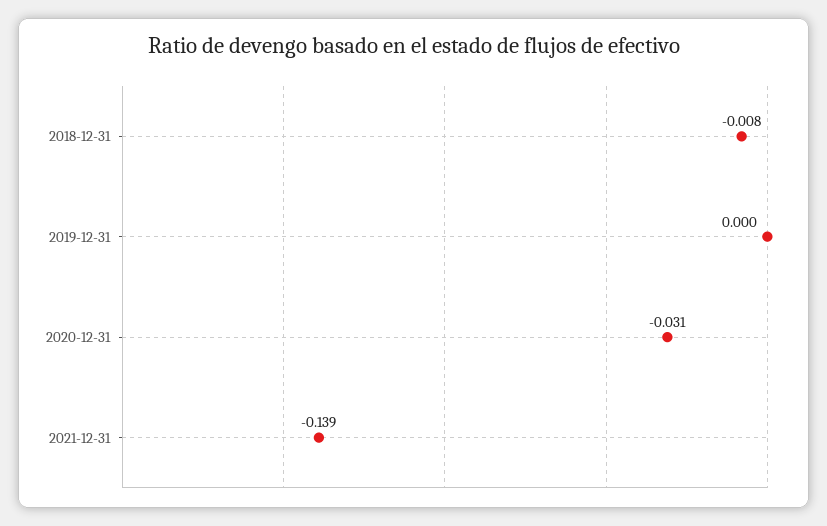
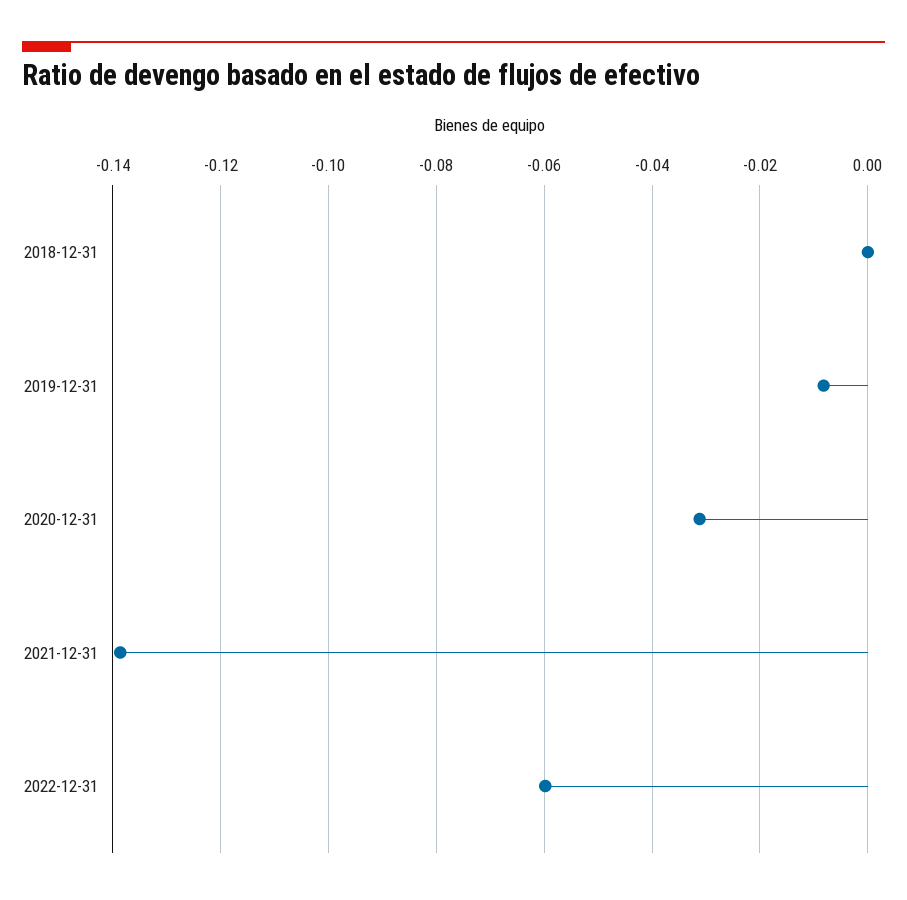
2018-12-31: -0.008 -> 0
2019-12-31: 0 -> -0.008
2022-12-31: none -> -0.06

